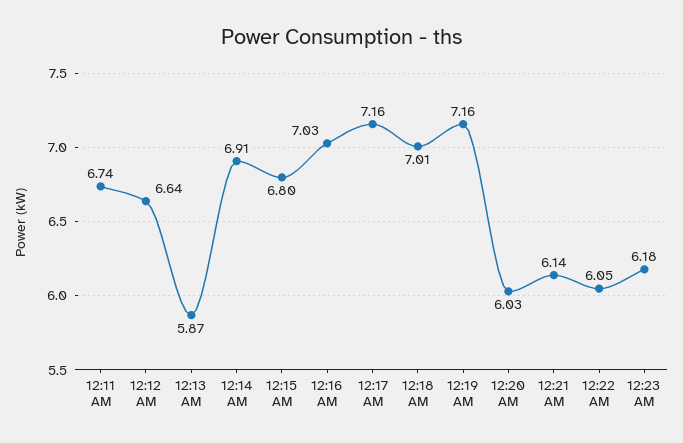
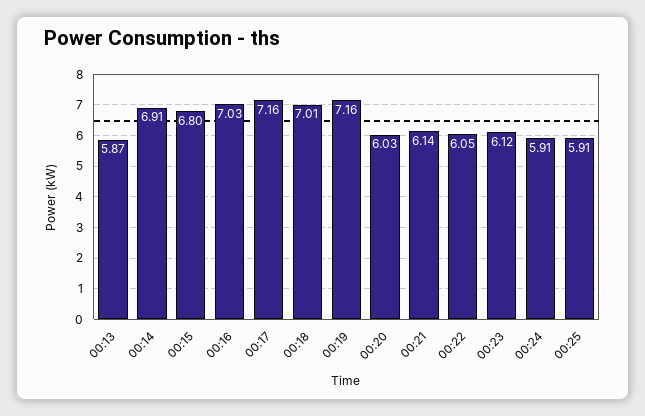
12:11 AM: 6.74 -> none
12:12 AM: 6.64 -> none
12:23 AM: 6.18 -> 6.12
00:24: none -> 5.91
00:25: none -> 5.91

